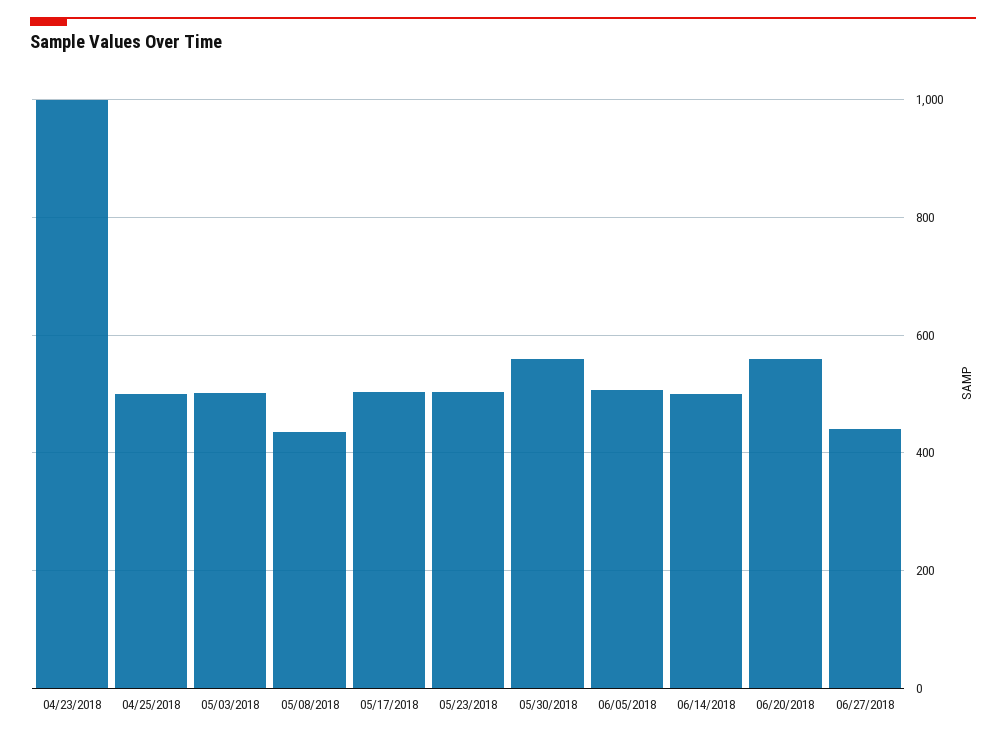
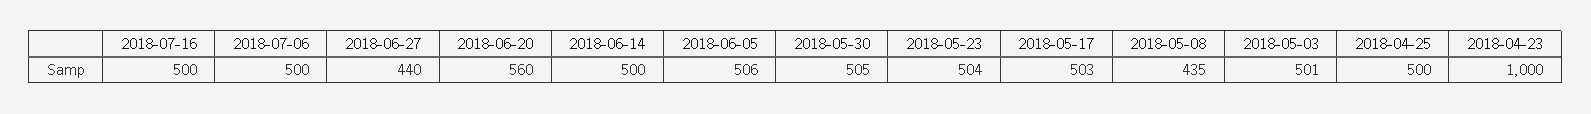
05/30/2018: 560 -> 505
2018-07-16: none -> 500
2018-07-06: none -> 500

